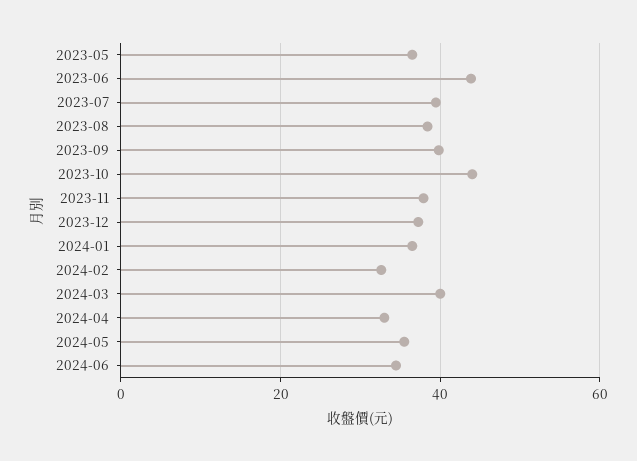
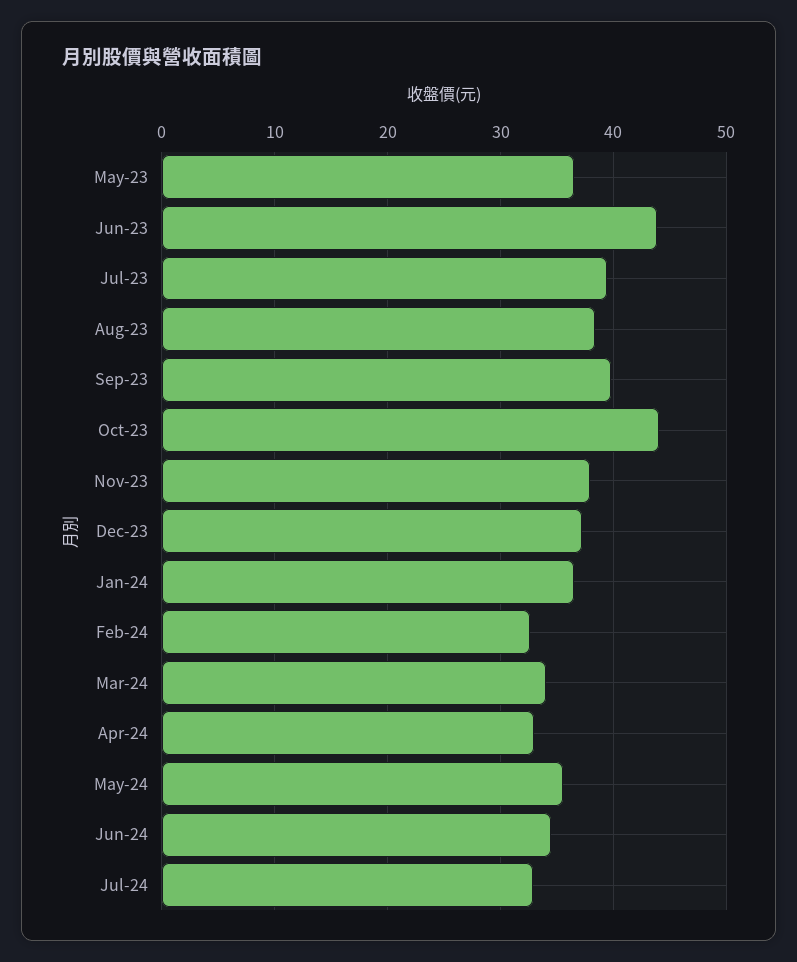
2024-03: 40 -> 34
Jul-24: none -> 33

